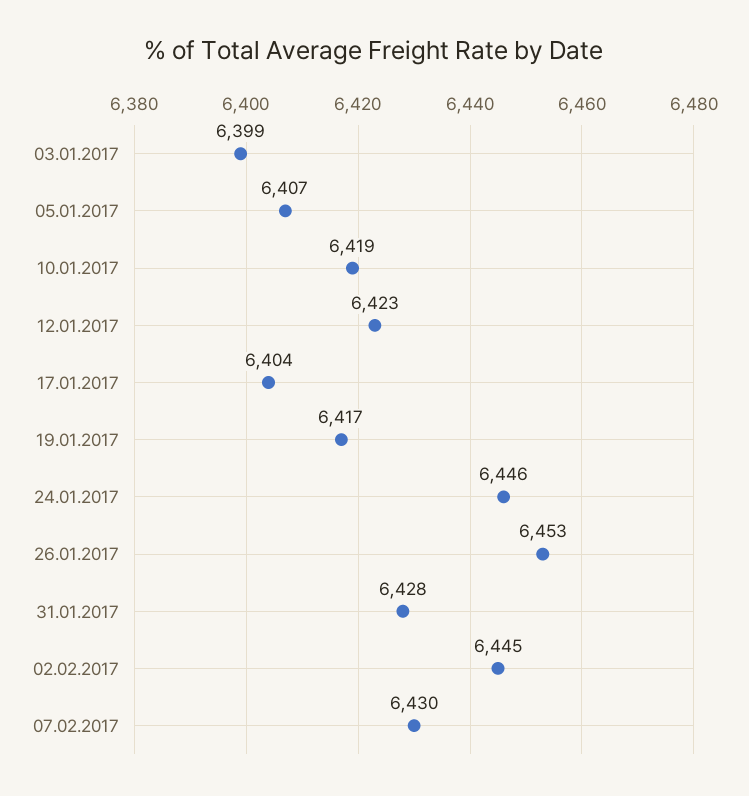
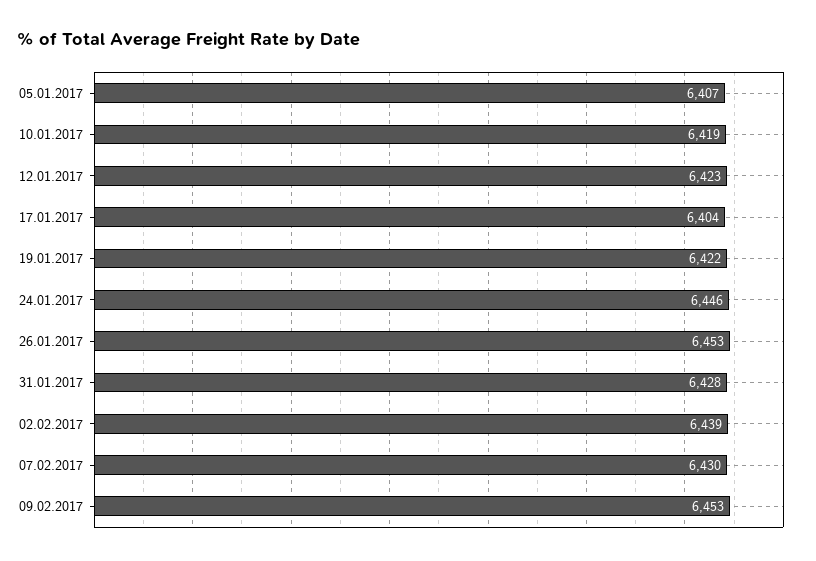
03.01.2017: 6399 -> none
19.01.2017: 6417 -> 6422
02.02.2017: 6445 -> 6439
09.02.2017: none -> 6453

